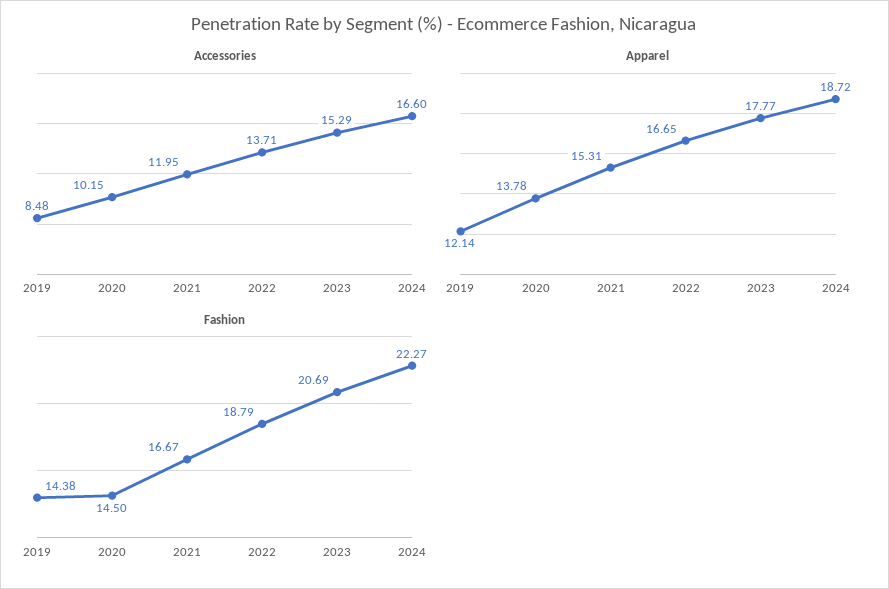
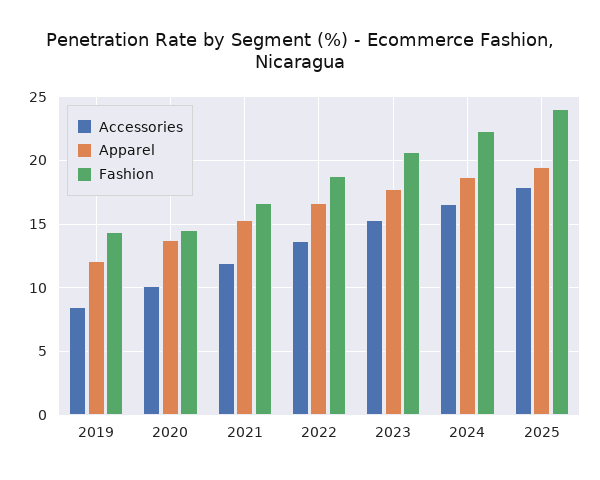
Accessories, 2025: none -> 18
Apparel, 2025: none -> 19.5
Fashion, 2025: none -> 24

